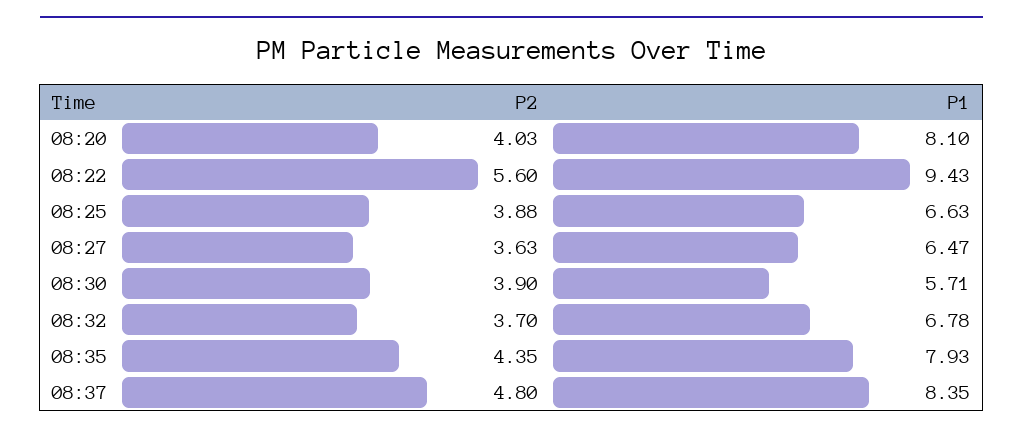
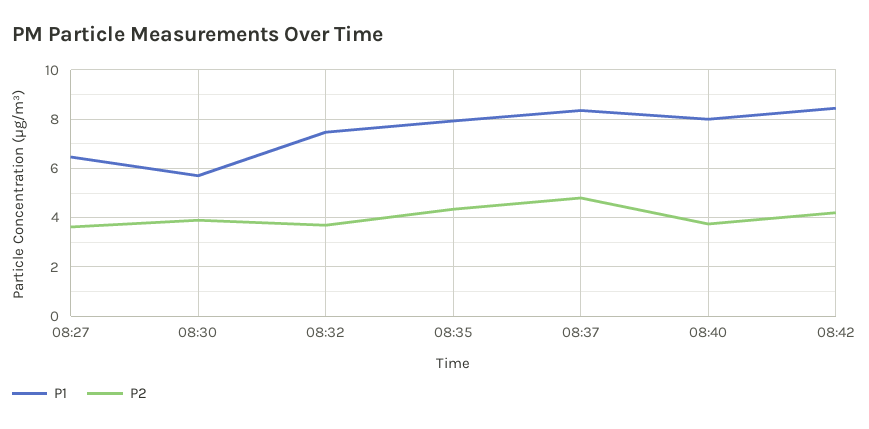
P2, 08:20: 4.03 -> none
P1, 08:20: 8.1 -> none
P2, 08:22: 5.6 -> none
P1, 08:22: 9.43 -> none
P2, 08:25: 3.88 -> none
P1, 08:25: 6.63 -> none
P1, 08:32: 6.78 -> 7.5
P1, 08:40: none -> 8
P2, 08:40: none -> 3.75
P1, 08:42: none -> 8.5
P2, 08:42: none -> 4.25

